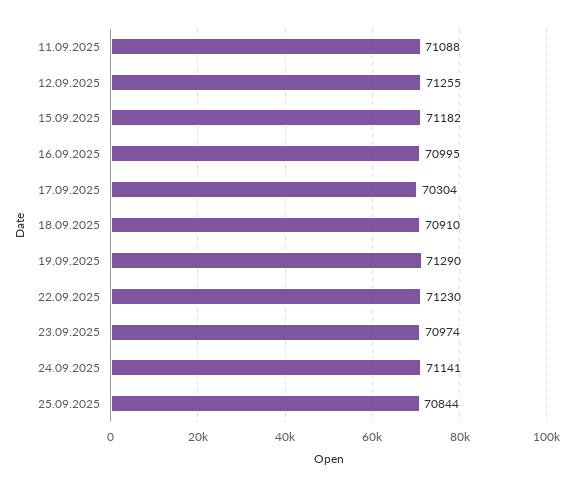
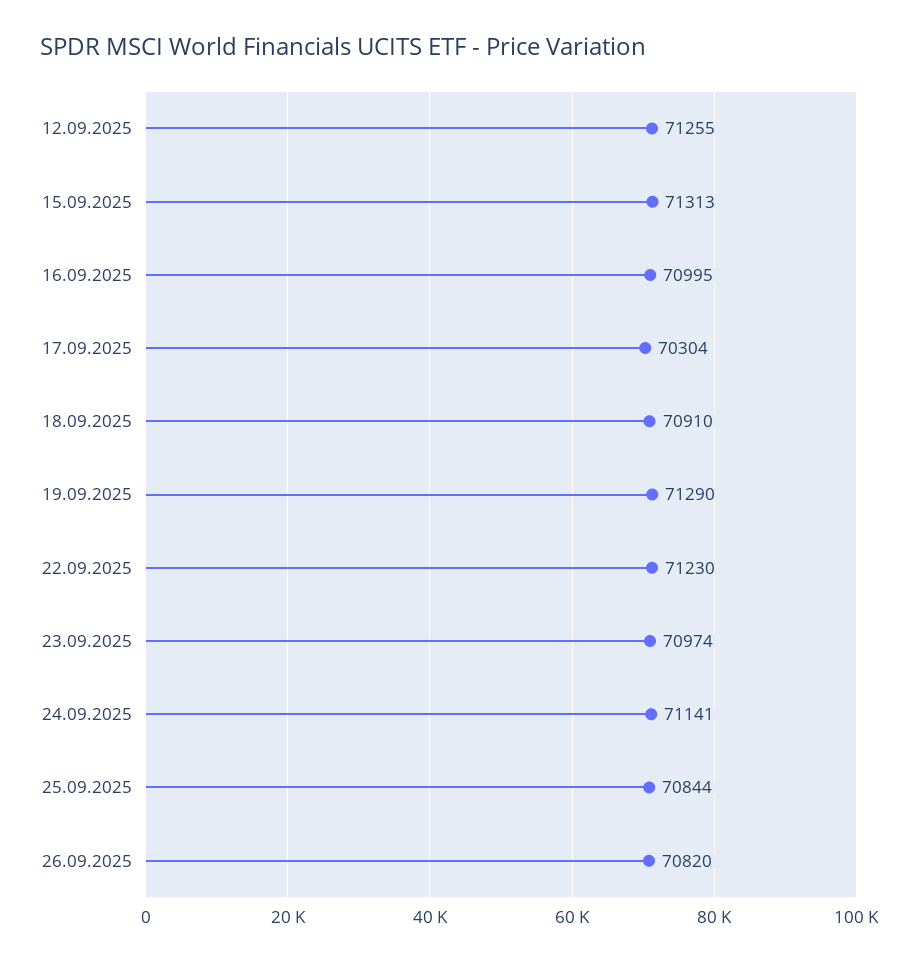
11.09.2025: 71088 -> none
15.09.2025: 71182 -> 71313
26.09.2025: none -> 70820

